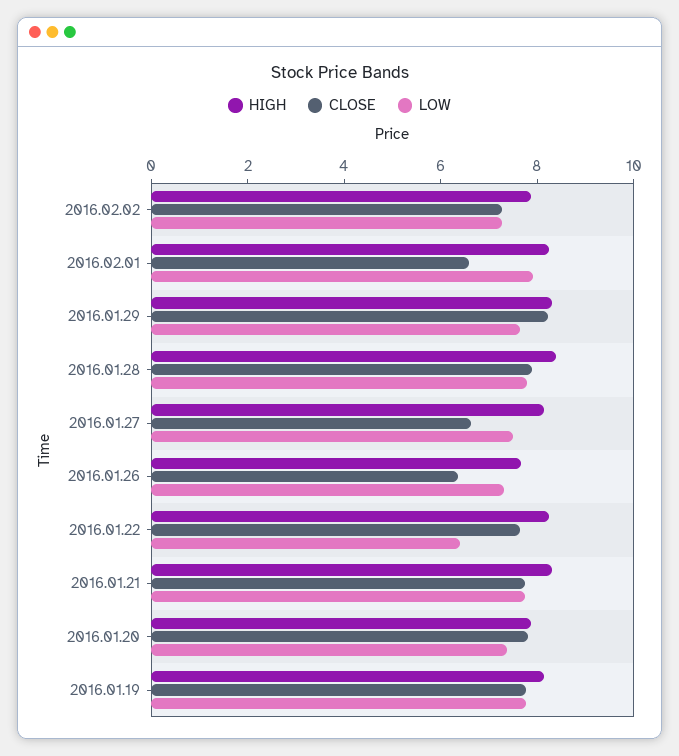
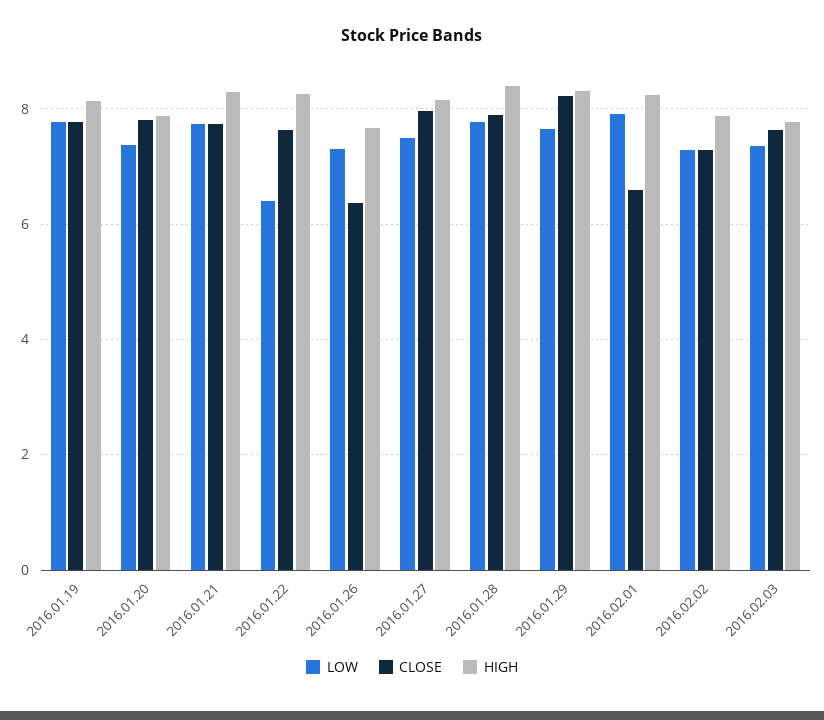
CLOSE, 2016.01.27: 6.5 -> 8
LOW, 2016.02.03: none -> 7.4
CLOSE, 2016.02.03: none -> 7.6
HIGH, 2016.02.03: none -> 7.8

